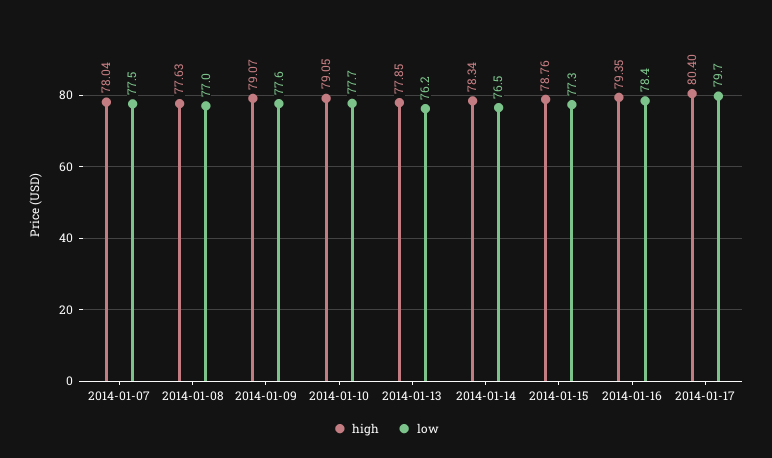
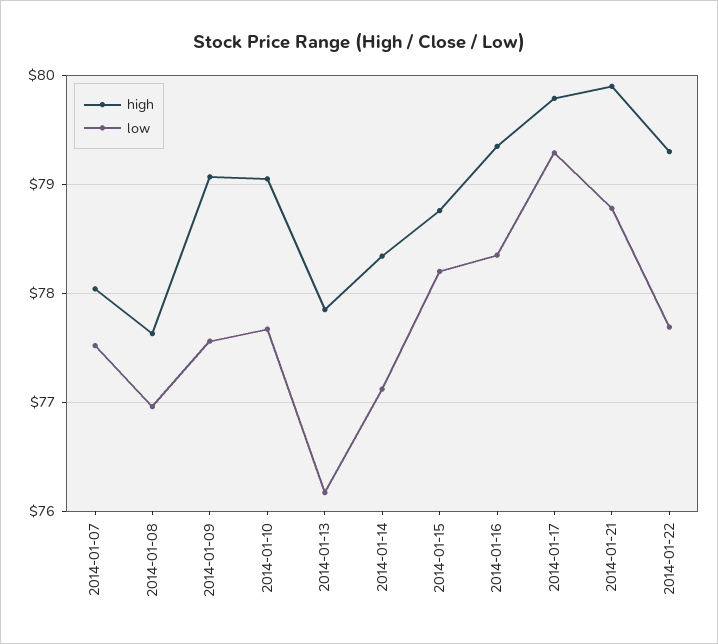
low, 2014-01-14: 76.5 -> 77.1
low, 2014-01-15: 77.3 -> 78.2
high, 2014-01-17: 80.4 -> 79.8
low, 2014-01-17: 79.7 -> 79.3
high, 2014-01-21: none -> 79.9
low, 2014-01-21: none -> 78.8
high, 2014-01-22: none -> 79.3
low, 2014-01-22: none -> 77.7

